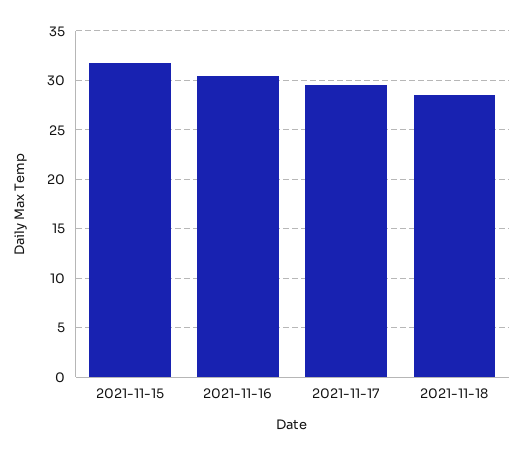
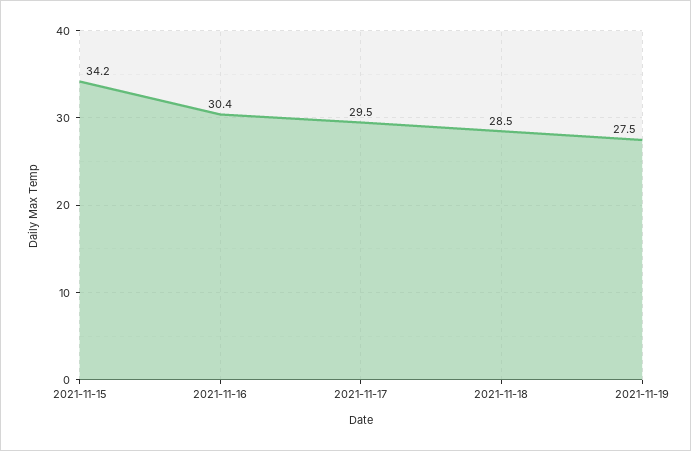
2021-11-15: 32 -> 34.2
2021-11-19: none -> 27.5

